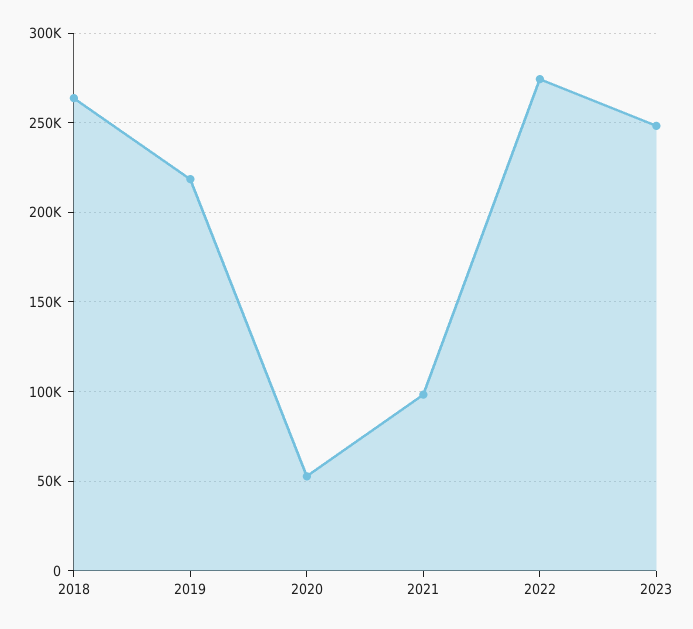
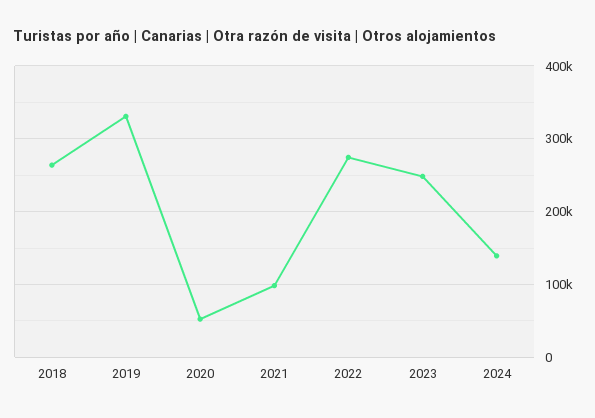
2019: 220000 -> 330000
2024: none -> 140000

